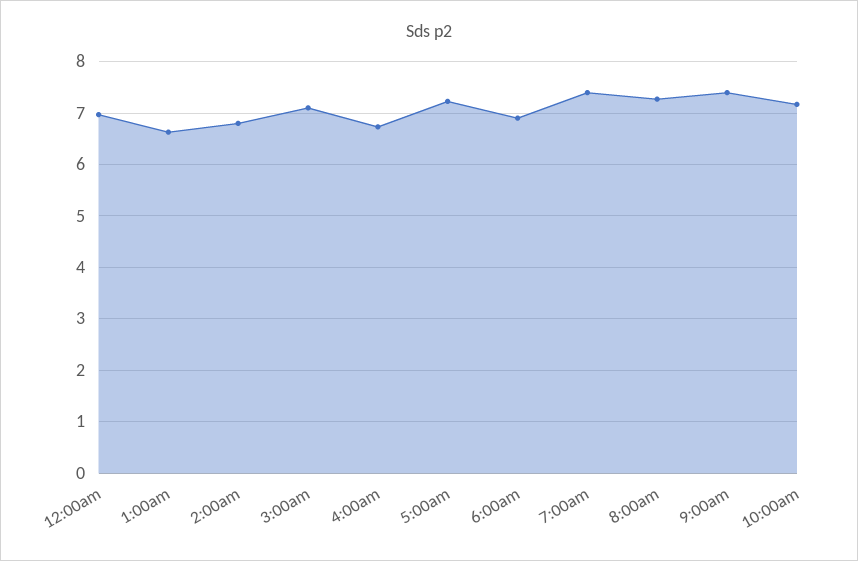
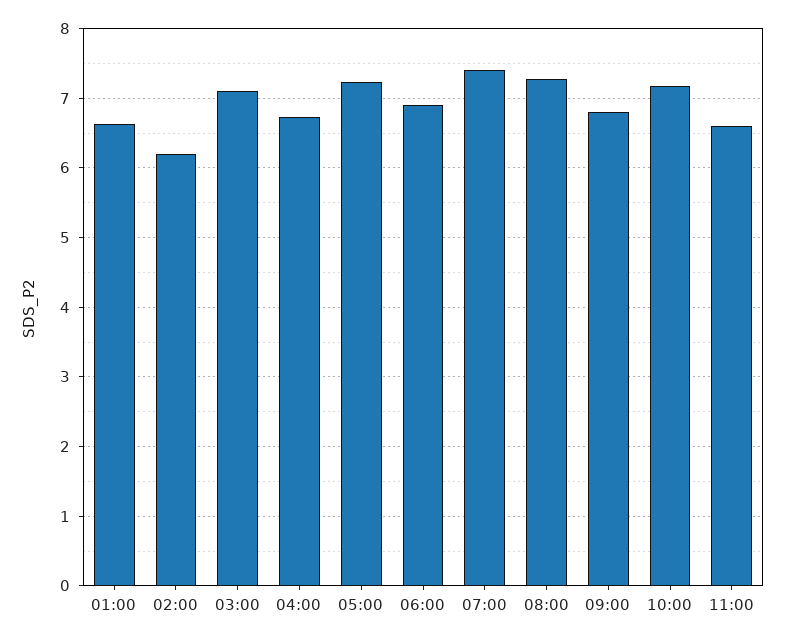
12:00am: 7 -> none
2:00am: 6.8 -> 6.2
9:00am: 7.4 -> 6.8
11:00: none -> 6.6

